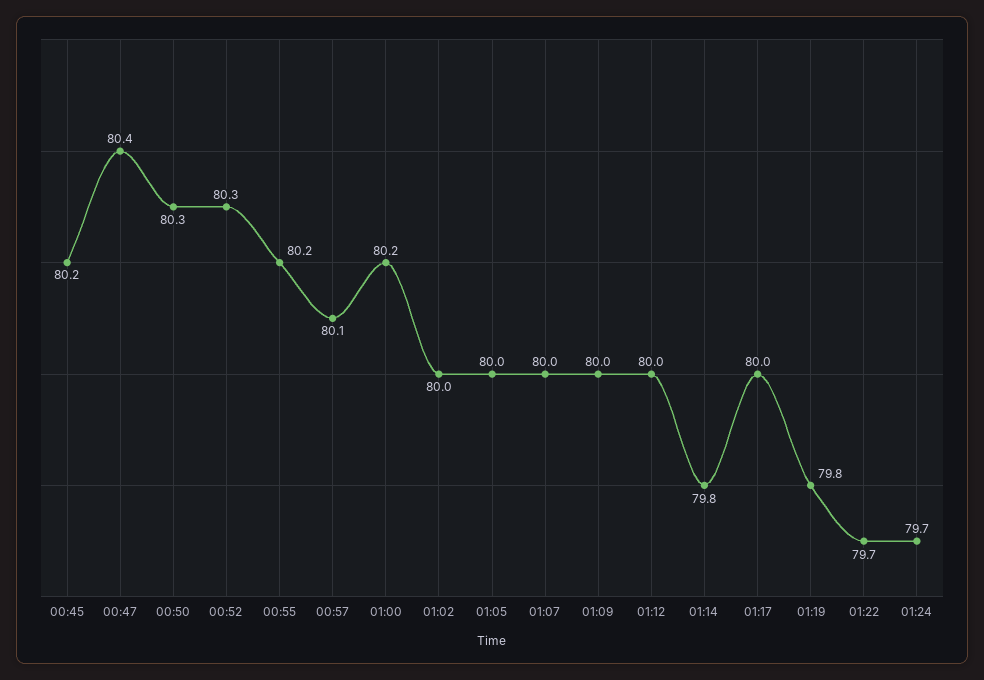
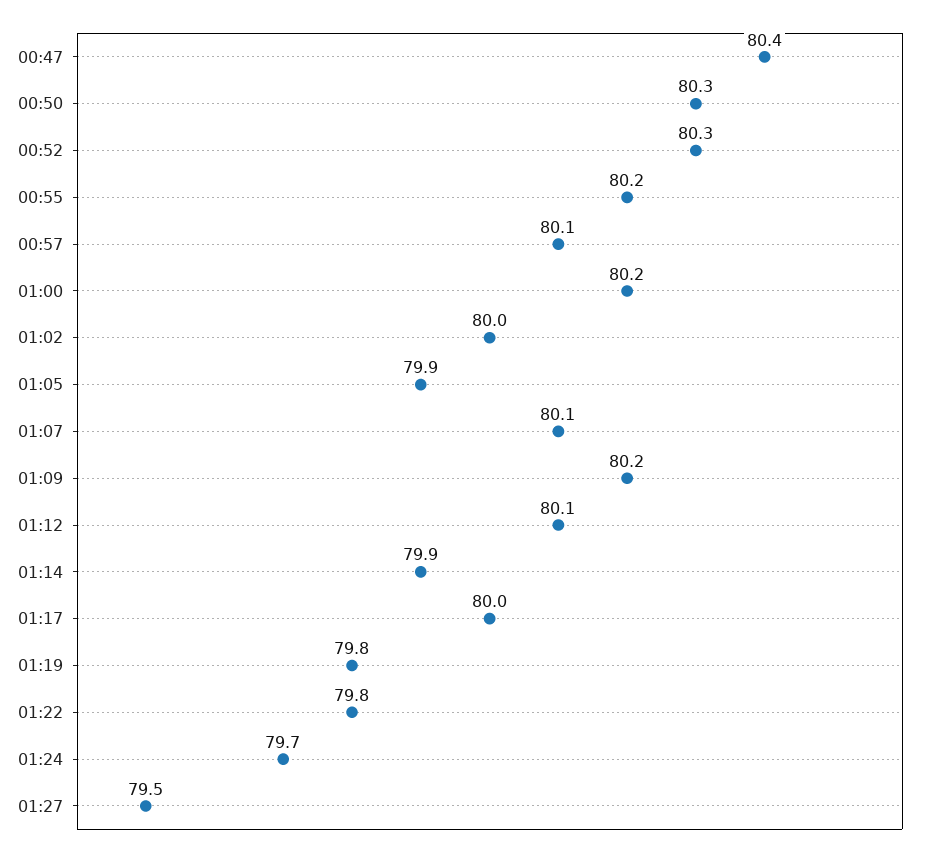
00:45: 80.2 -> none
01:05: 80 -> 79.9
01:07: 80 -> 80.1
01:09: 80 -> 80.2
01:12: 80 -> 80.1
01:14: 79.8 -> 79.9
01:22: 79.7 -> 79.8
01:27: none -> 79.5

